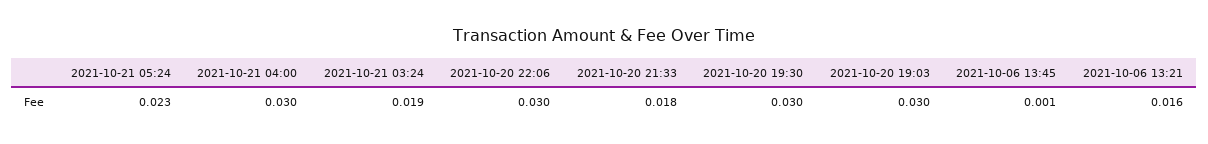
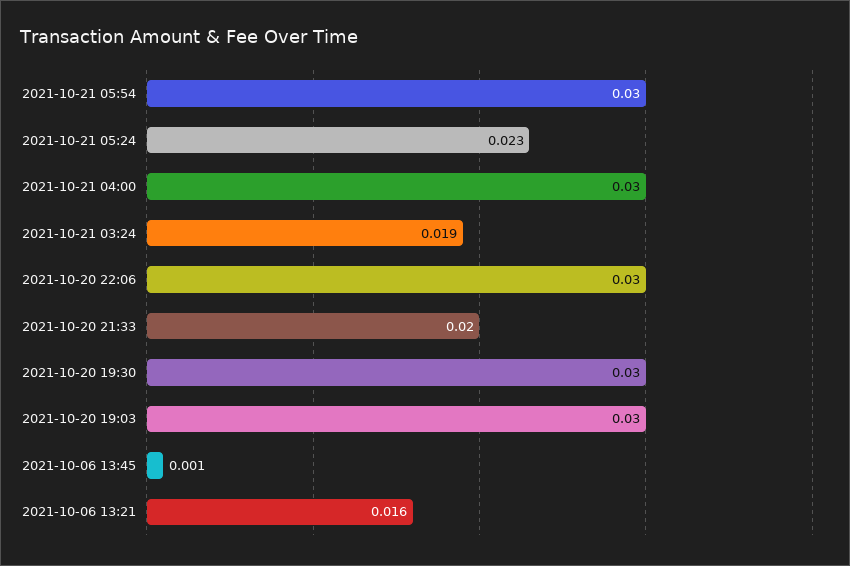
2021-10-20 21:33: 0.018 -> 0.02
2021-10-21 05:54: none -> 0.03

